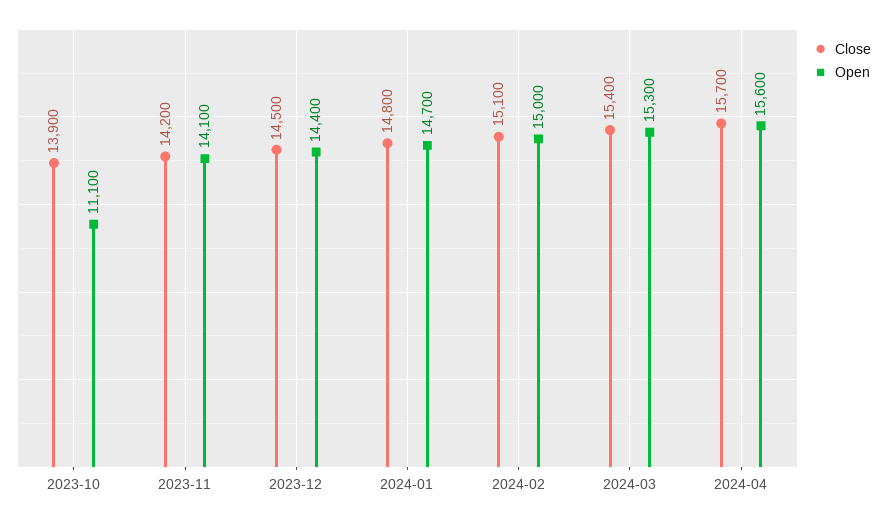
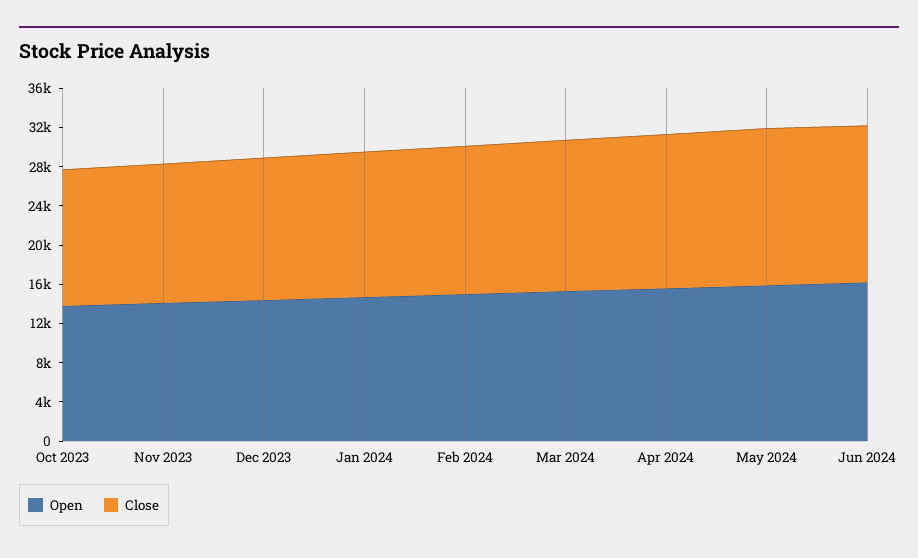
Open, 2023-10: 11100 -> 14000
Open, May 2024: none -> 16000
Close, May 2024: none -> 16000
Open, Jun 2024: none -> 16000
Close, Jun 2024: none -> 16000

